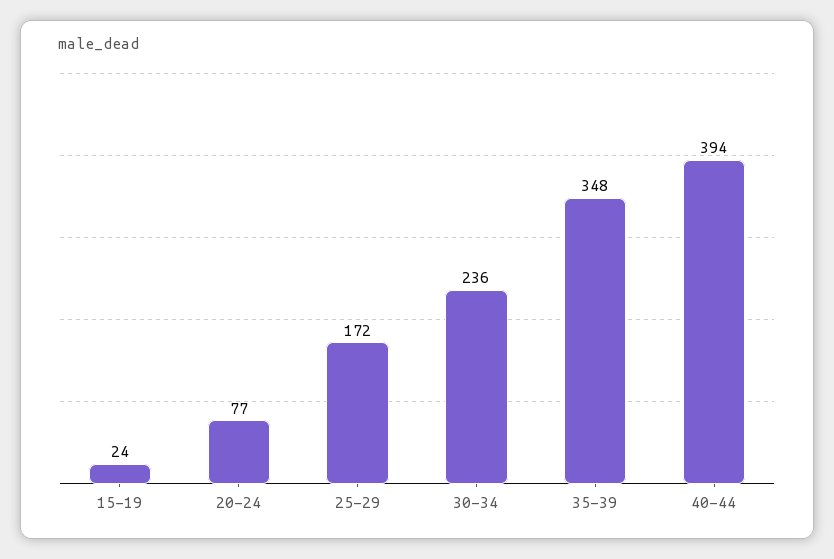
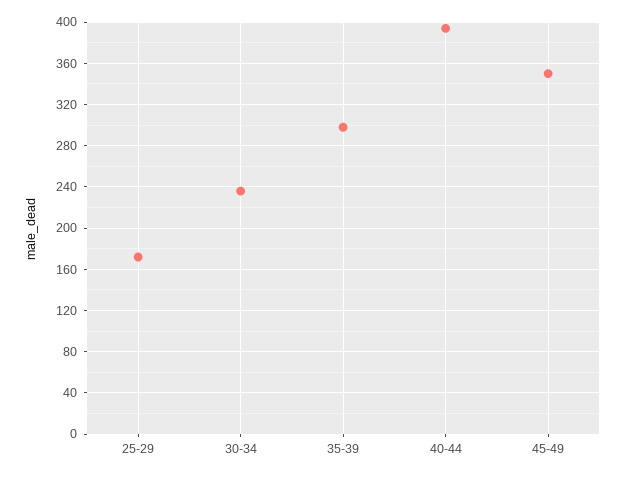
15-19: 24 -> none
20-24: 77 -> none
35-39: 348 -> 300
45-49: none -> 350

